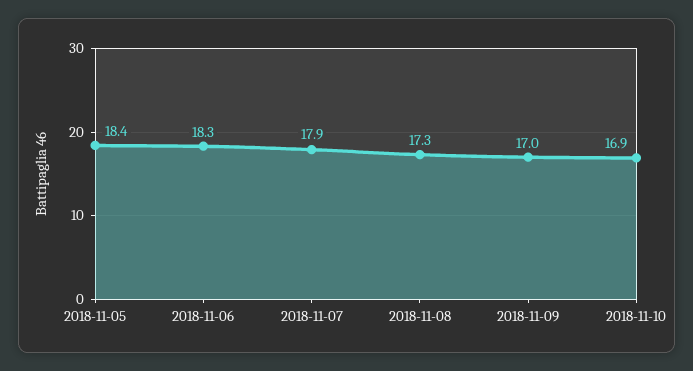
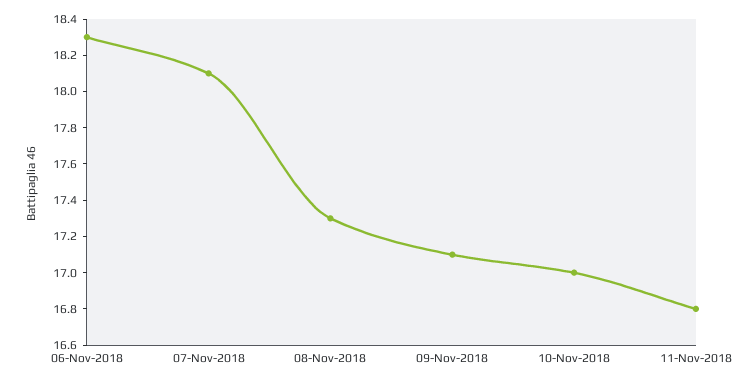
2018-11-05: 18.4 -> none
2018-11-07: 17.9 -> 18.1
2018-11-09: 17 -> 17.1
2018-11-10: 16.9 -> 17
11-Nov-2018: none -> 16.8

